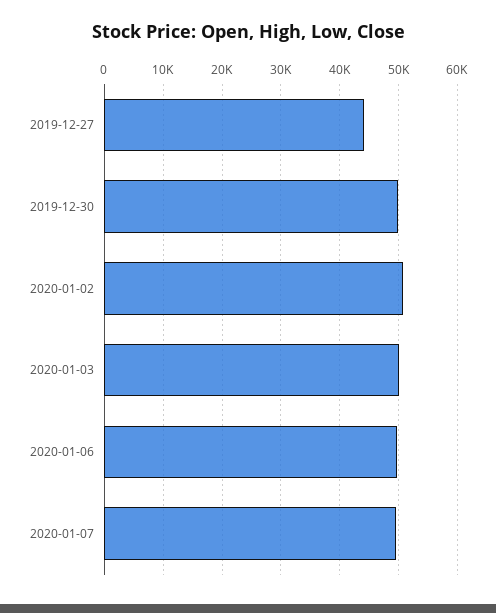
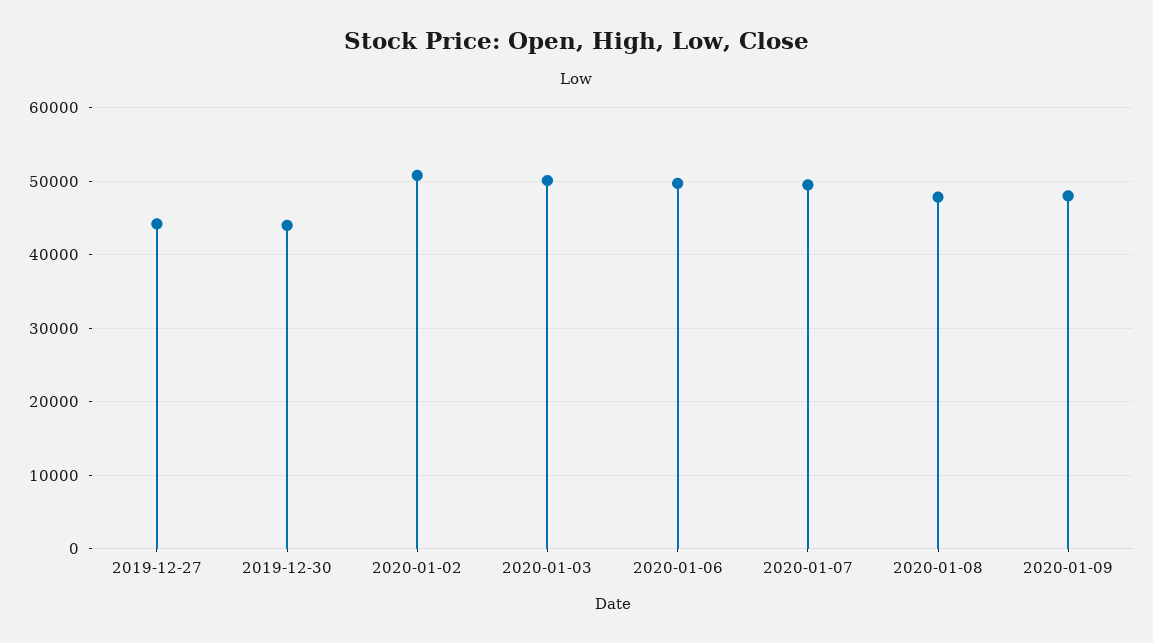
2019-12-30: 50000 -> 44000
2020-01-08: none -> 48000
2020-01-09: none -> 48000

